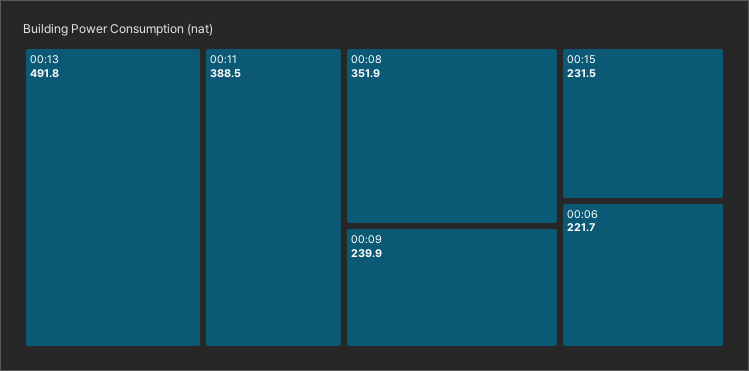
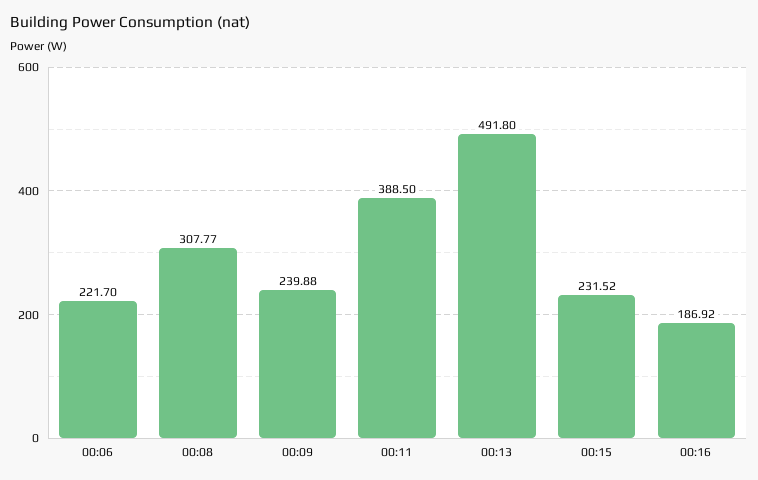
00:08: 351.9 -> 307.77
00:16: none -> 186.92

